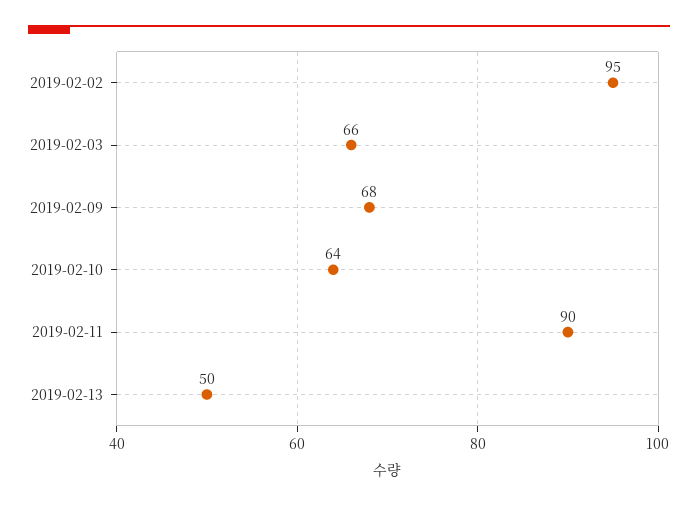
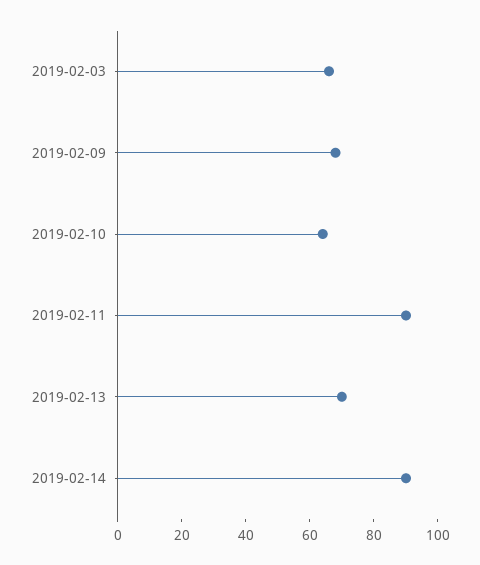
2019-02-02: 95 -> none
2019-02-13: 50 -> 70
2019-02-14: none -> 90

